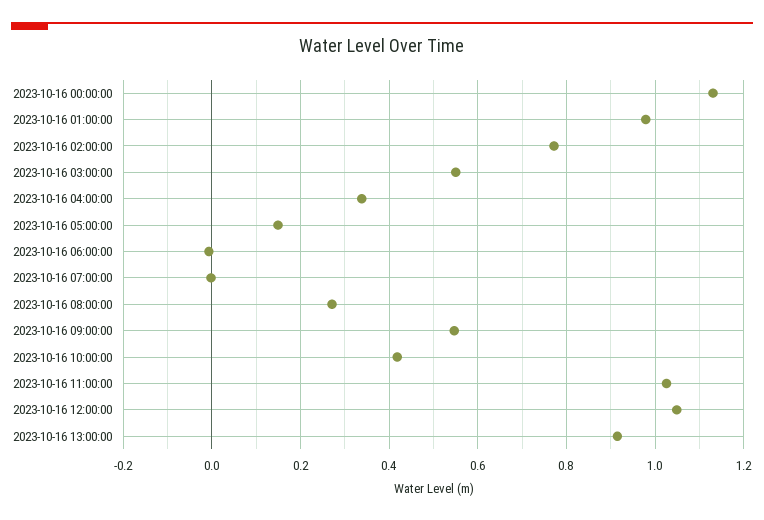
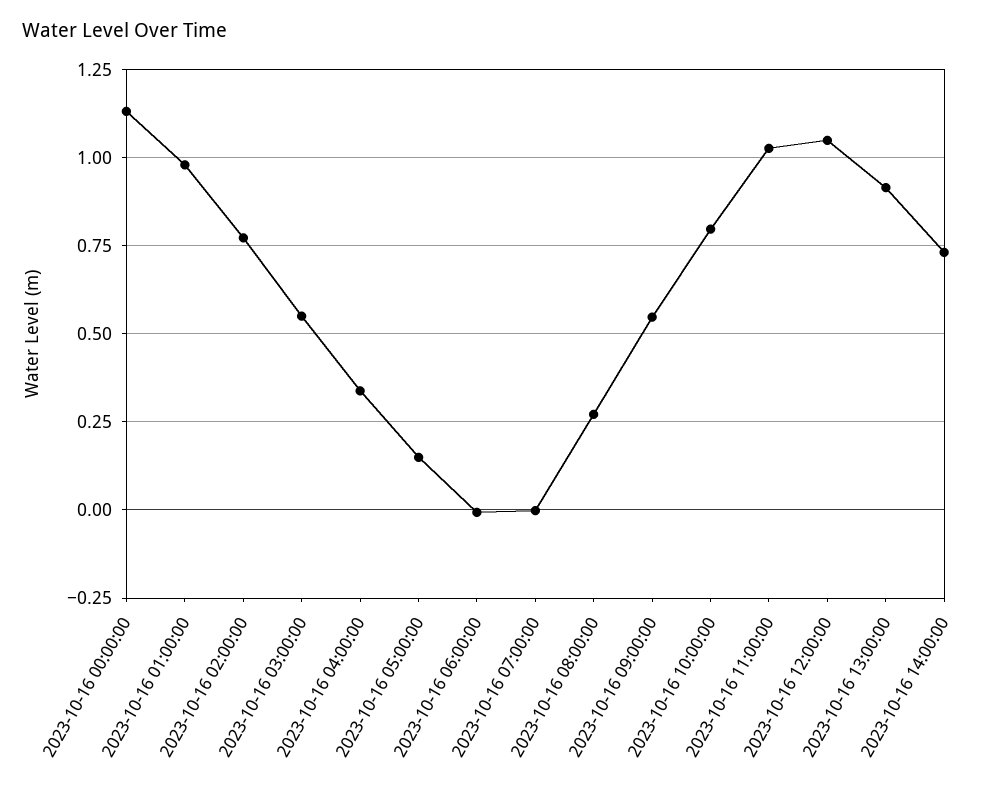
2023-10-16 10:00:00: 0.42 -> 0.8
2023-10-16 14:00:00: none -> 0.725

